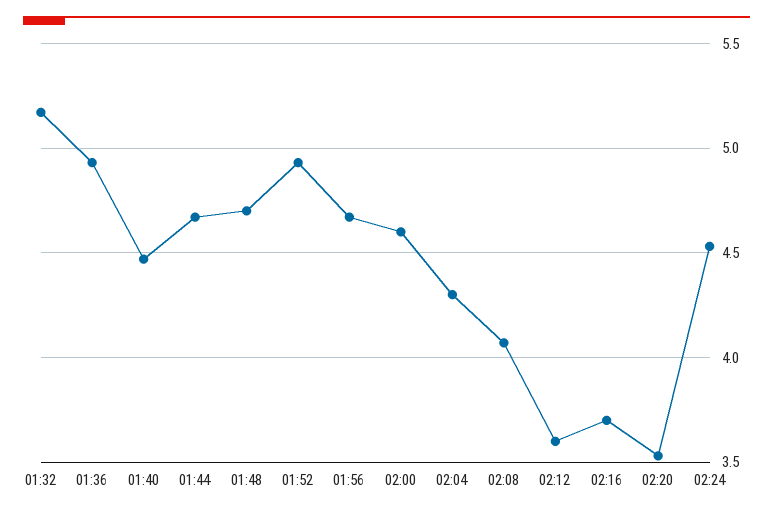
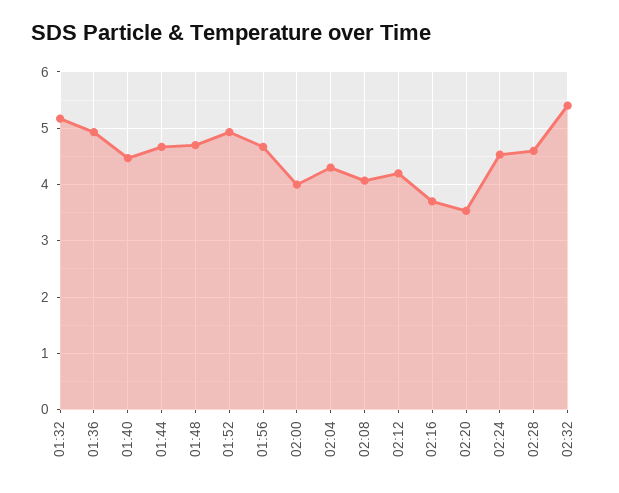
02:00: 4.6 -> 4
02:12: 3.6 -> 4.2
02:28: none -> 4.6
02:32: none -> 5.4

